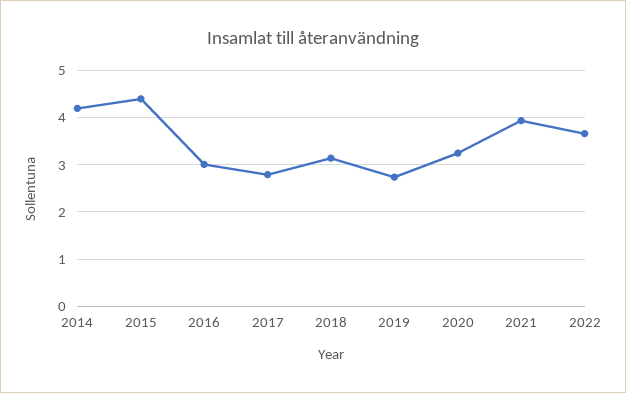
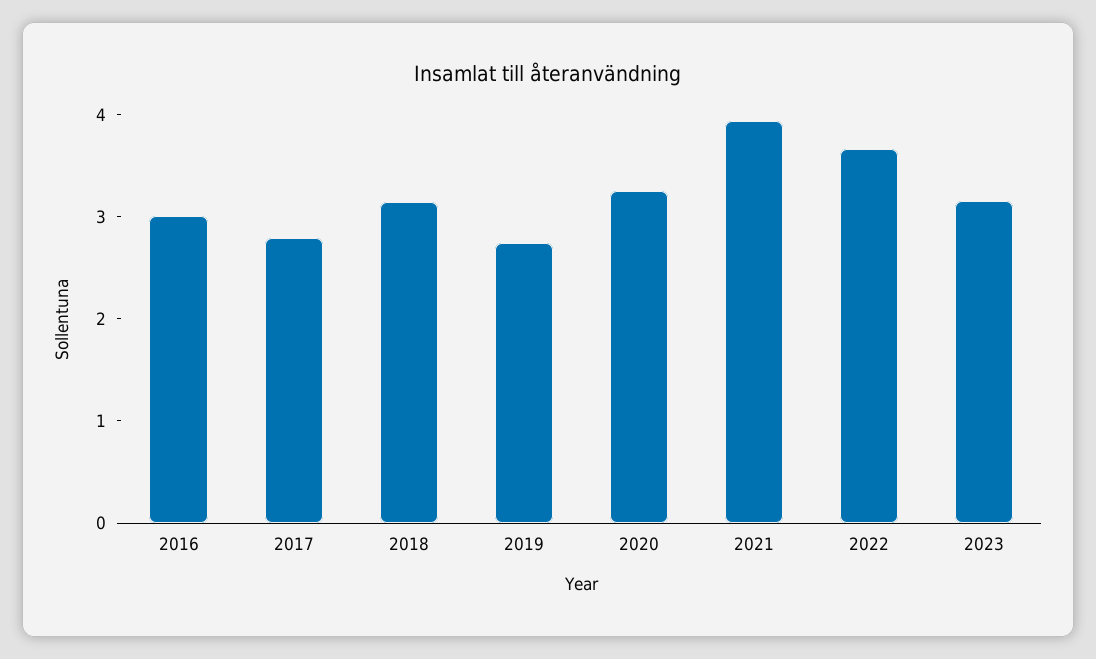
2014: 4.2 -> none
2015: 4.4 -> none
2023: none -> 3.2

